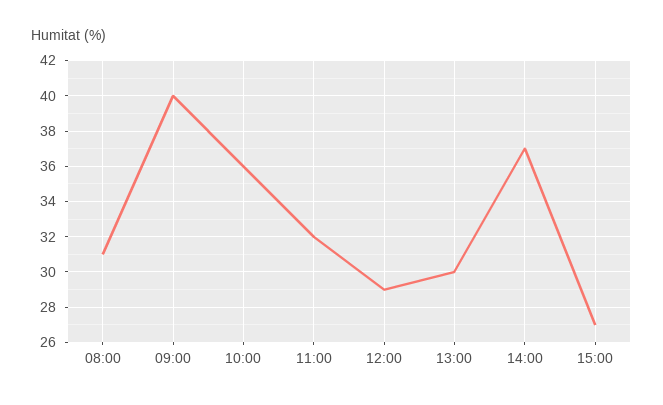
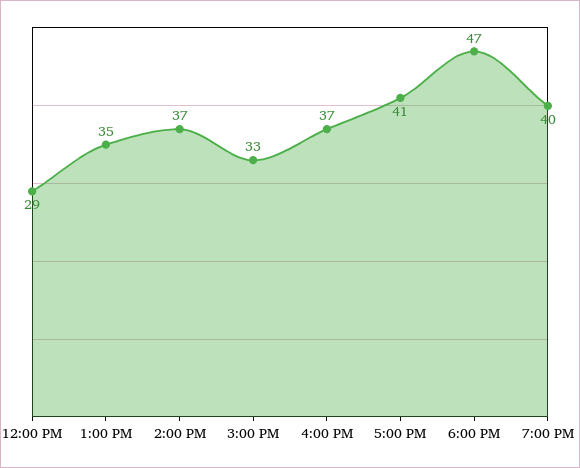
08:00: 31 -> none
09:00: 40 -> none
10:00: 36 -> none
11:00: 32 -> none
13:00: 30 -> 35
15:00: 27 -> 33
4:00 PM: none -> 37
5:00 PM: none -> 41
6:00 PM: none -> 47
7:00 PM: none -> 40

